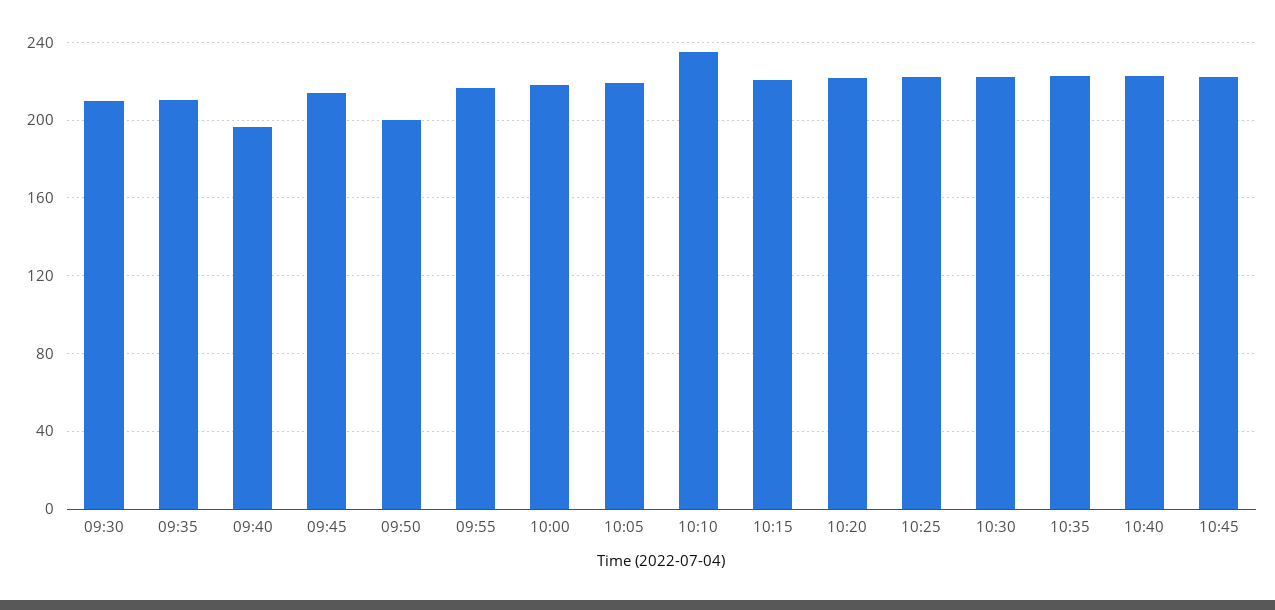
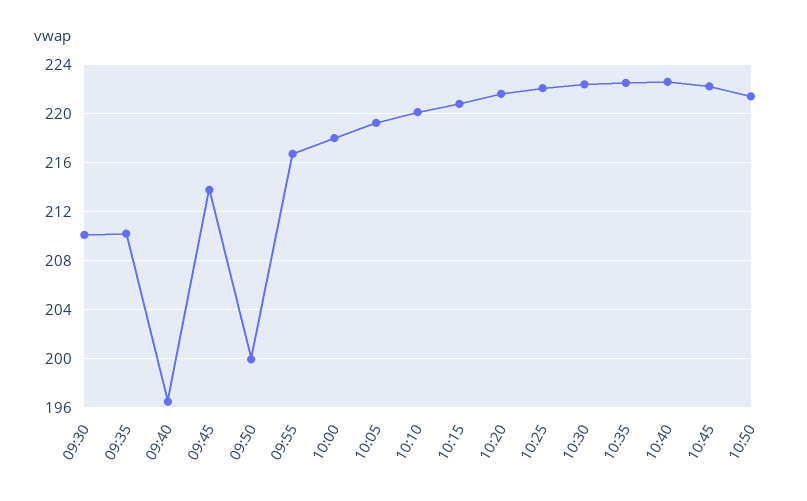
10:10: 235 -> 220
10:50: none -> 221.5

